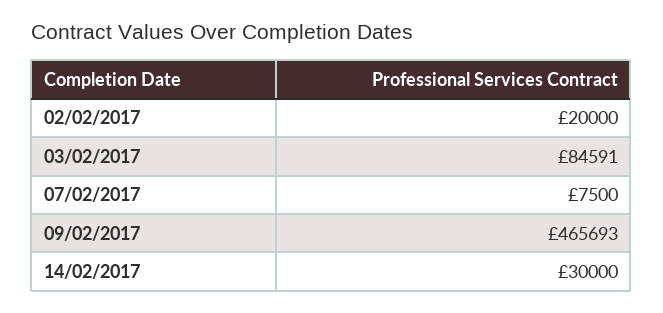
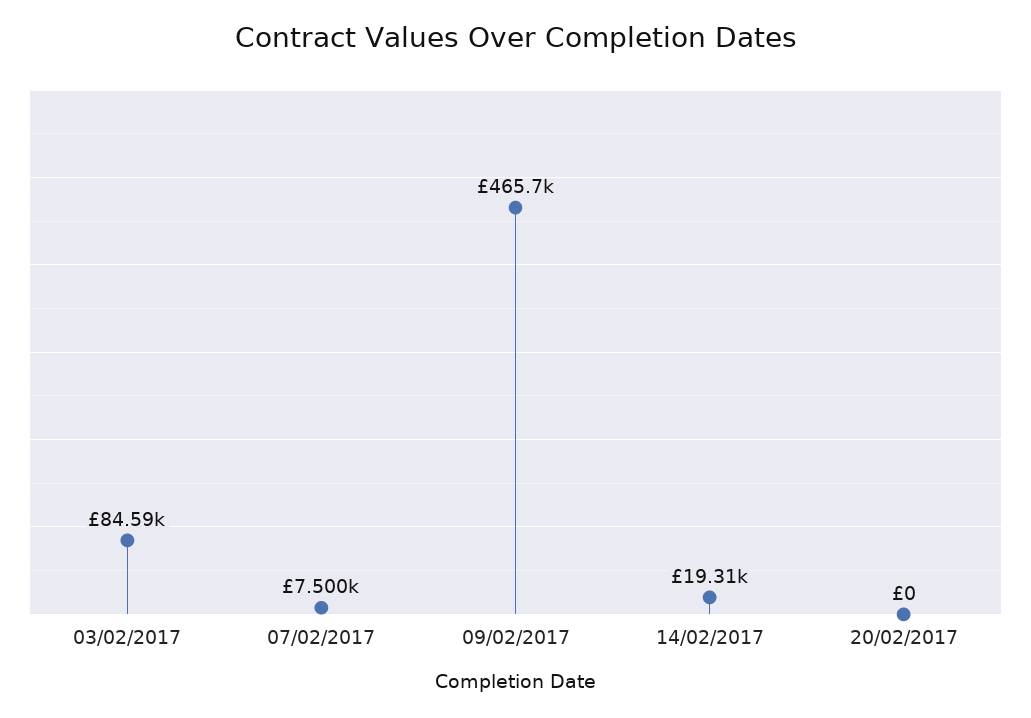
02/02/2017: 20000 -> none
14/02/2017: 30000 -> 19310
20/02/2017: none -> 0

